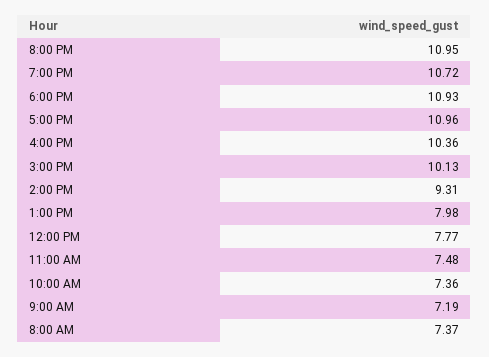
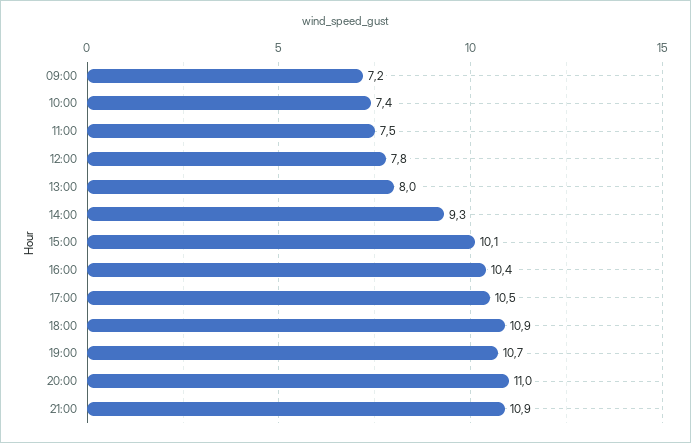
5:00 PM: 10.96 -> 10.5
8:00 AM: 7.37 -> none
21:00: none -> 10.9

